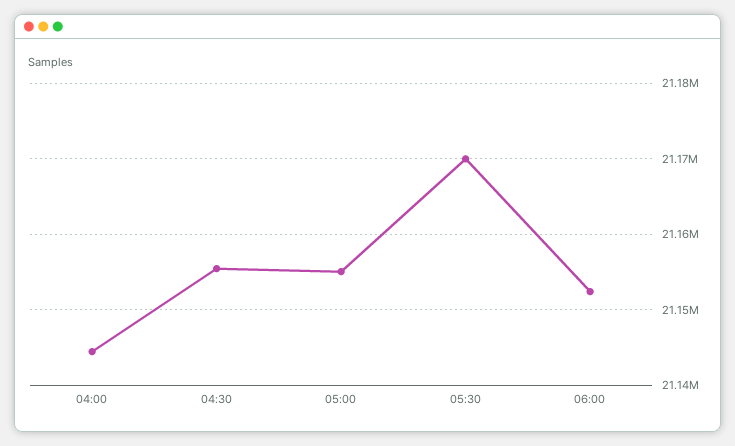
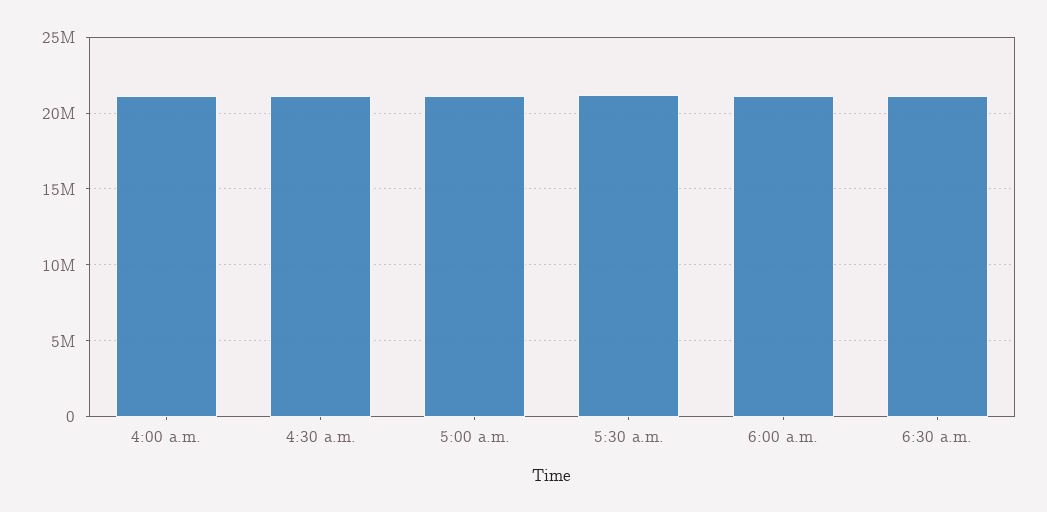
6:30 a.m.: none -> 21000000

